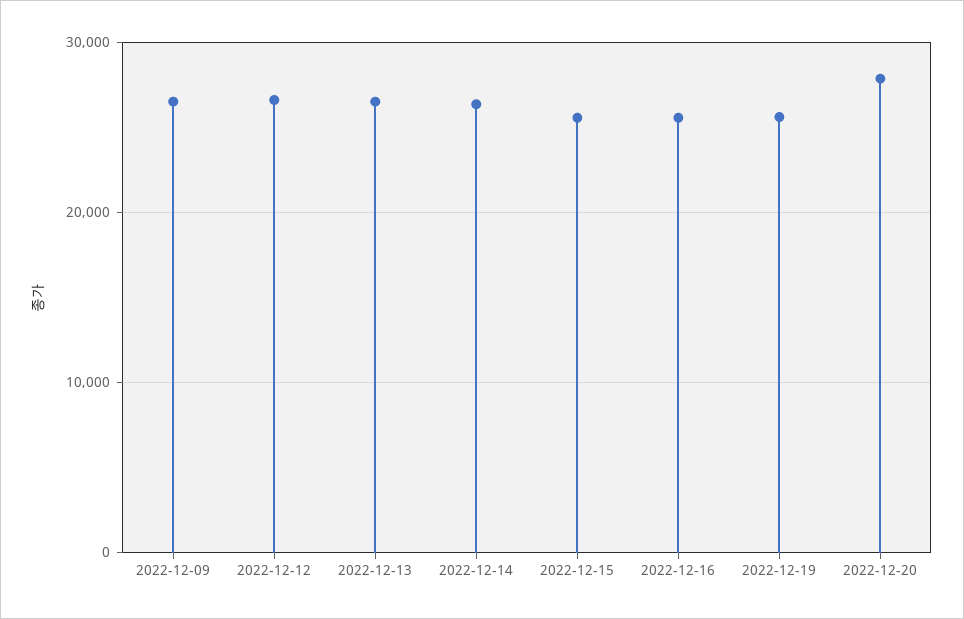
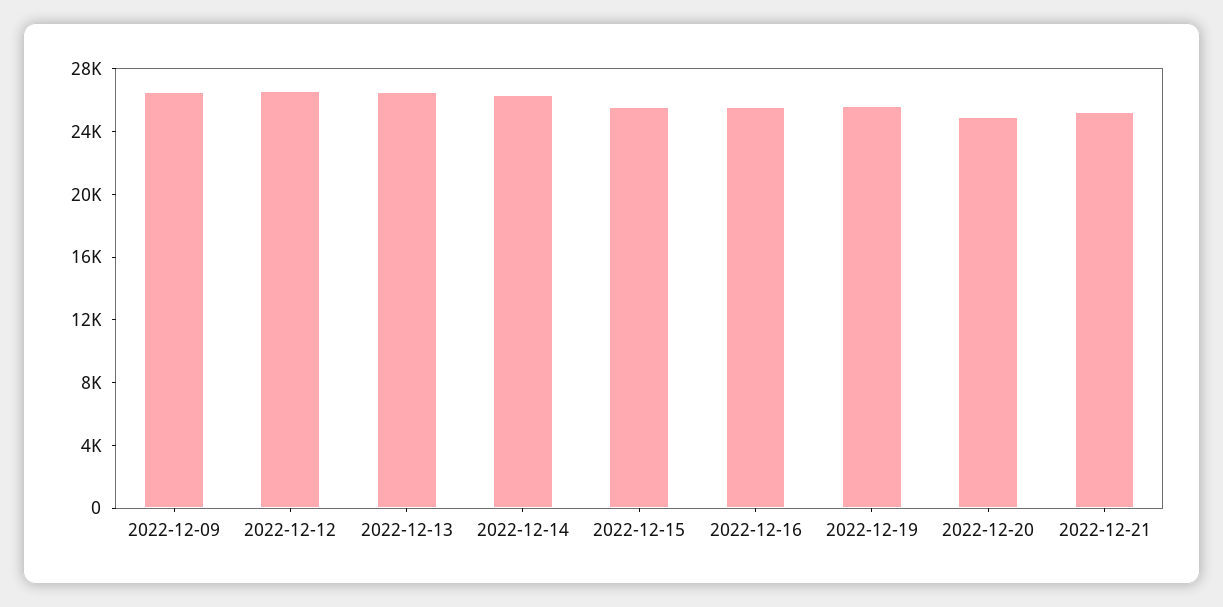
2022-12-20: 28000 -> 25000
2022-12-21: none -> 25000

